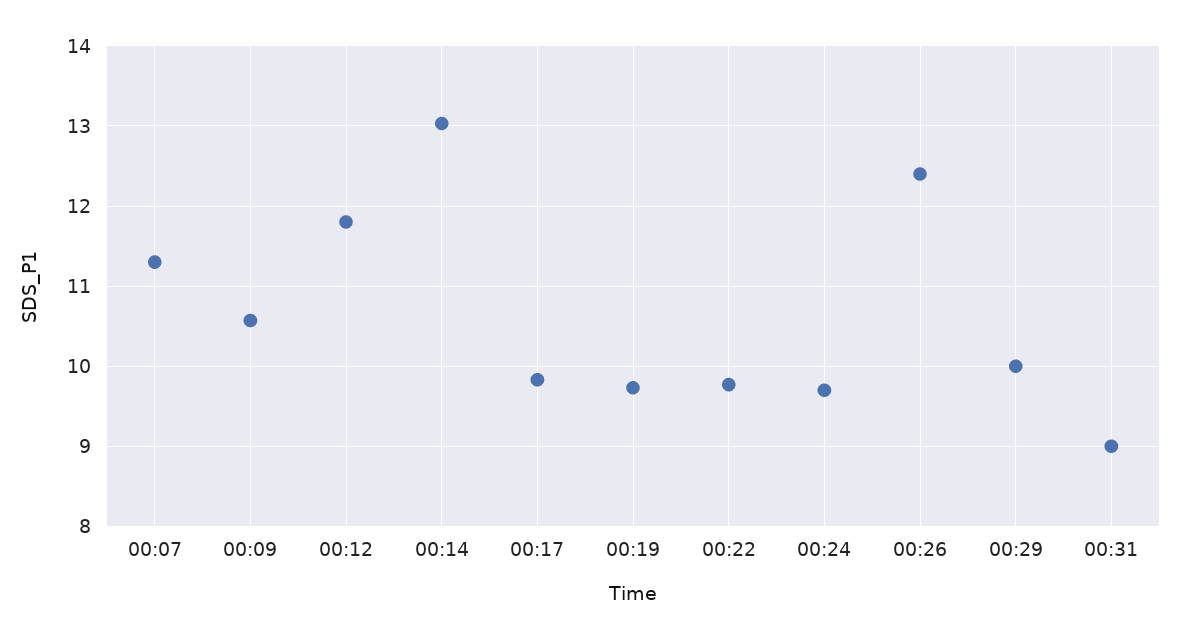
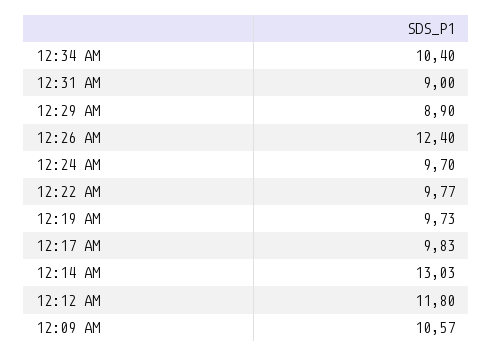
00:07: 11.3 -> none
00:29: 10 -> 8.9
12:34 AM: none -> 10.4

